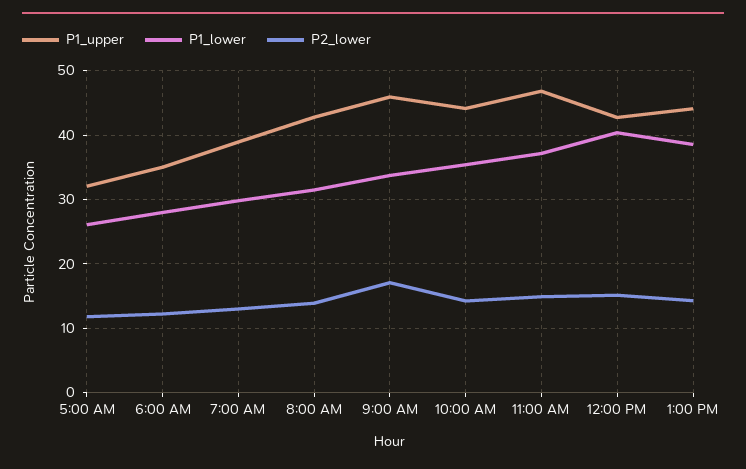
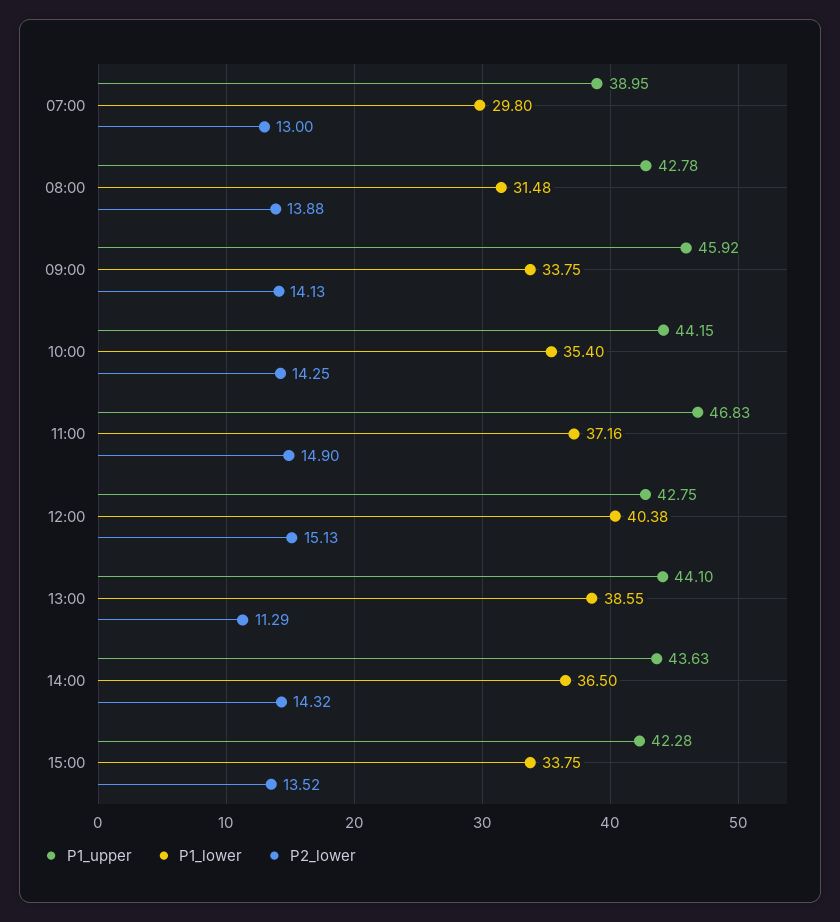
P1_upper, 5:00 AM: 32 -> none
P1_lower, 5:00 AM: 26 -> none
P2_lower, 5:00 AM: 12 -> none
P1_upper, 6:00 AM: 35 -> none
P1_lower, 6:00 AM: 28 -> none
P2_lower, 6:00 AM: 12 -> none
P2_lower, 9:00 AM: 17 -> 14.13
P2_lower, 1:00 PM: 14 -> 11.29
P1_upper, 14:00: none -> 43.63
P1_lower, 14:00: none -> 36.5
P2_lower, 14:00: none -> 14.32
P1_upper, 15:00: none -> 42.28
P1_lower, 15:00: none -> 33.75
P2_lower, 15:00: none -> 13.52

